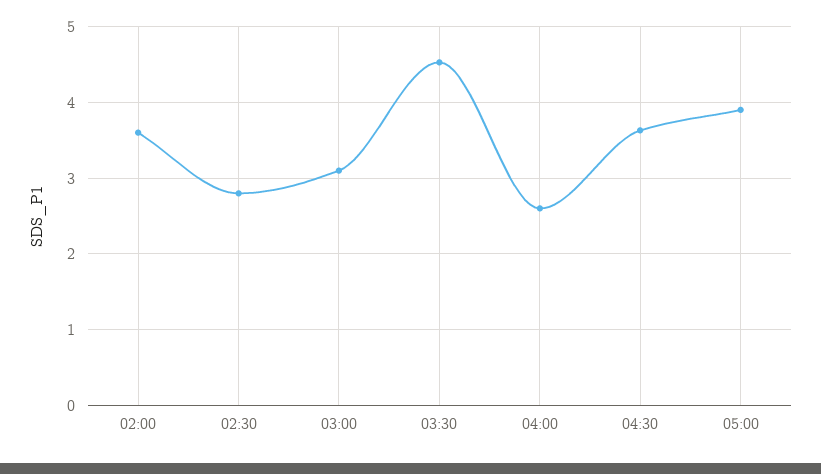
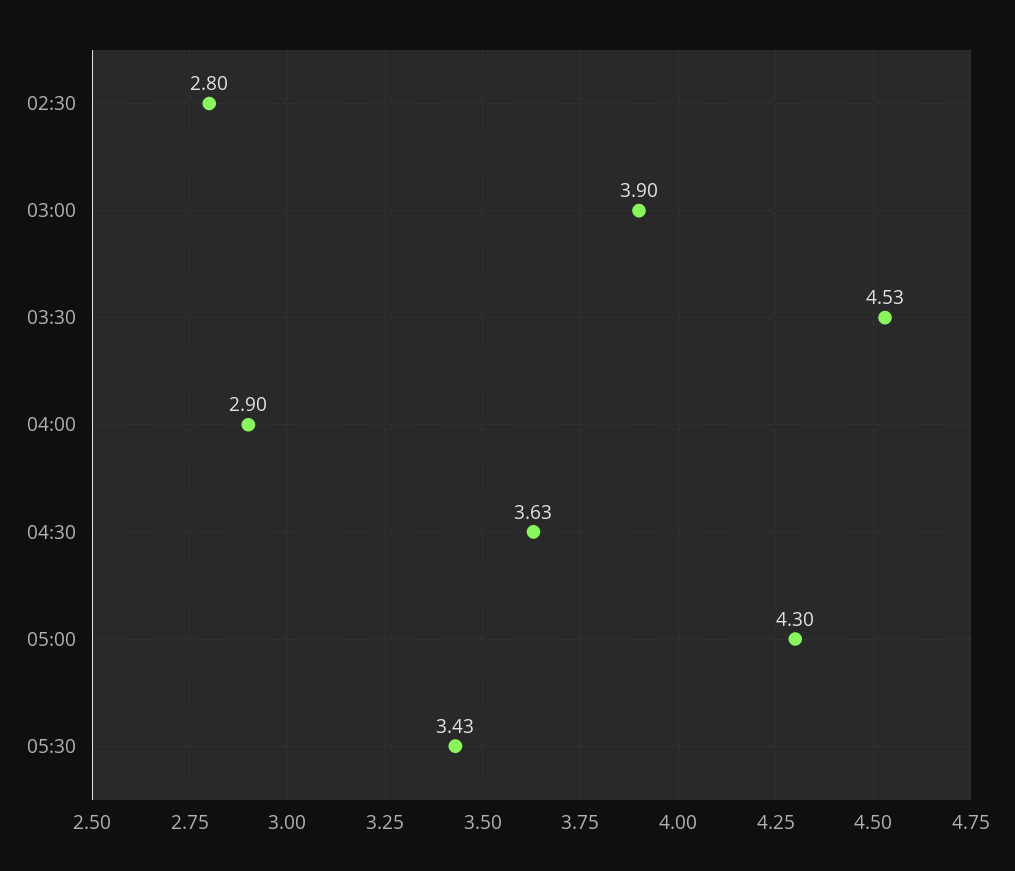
02:00: 3.6 -> none
03:00: 3.1 -> 3.9
04:00: 2.6 -> 2.9
05:00: 3.9 -> 4.3
05:30: none -> 3.43

